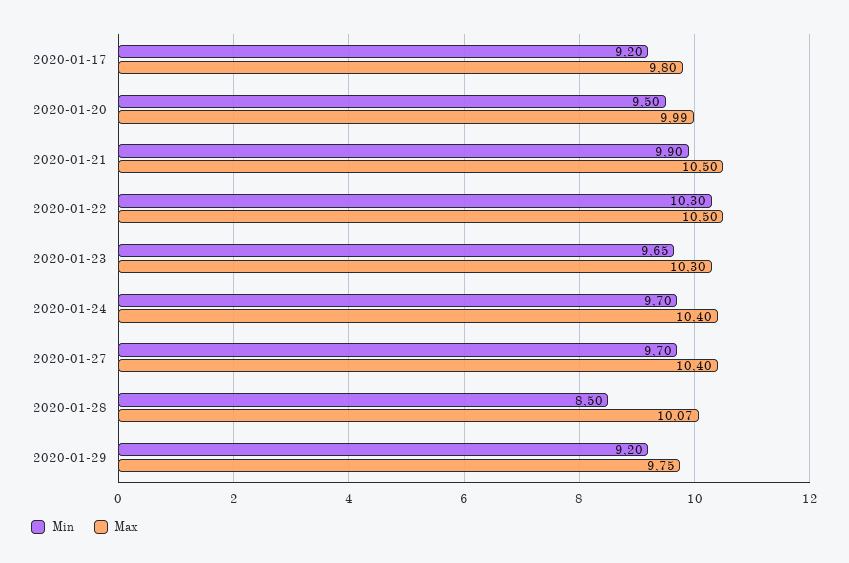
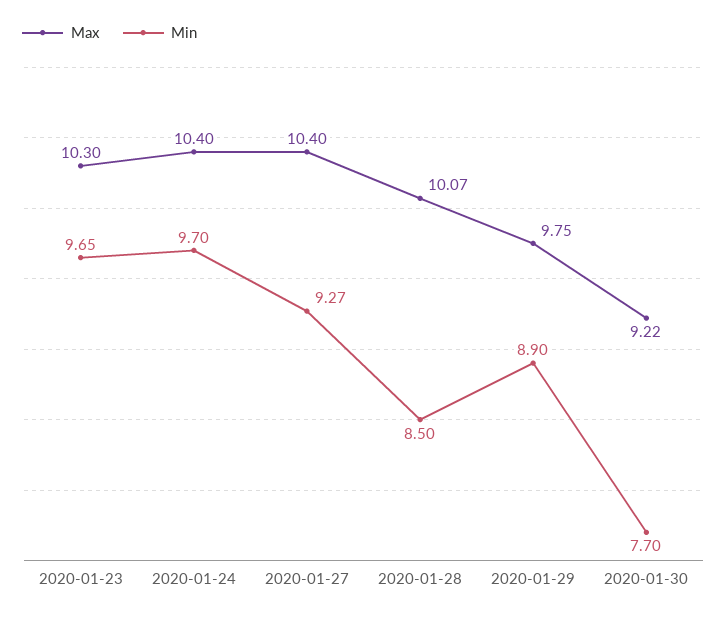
Min, 2020-01-17: 9.2 -> none
Max, 2020-01-17: 9.8 -> none
Min, 2020-01-20: 9.5 -> none
Max, 2020-01-20: 9.99 -> none
Min, 2020-01-21: 9.9 -> none
Max, 2020-01-21: 10.5 -> none
Min, 2020-01-22: 10.3 -> none
Max, 2020-01-22: 10.5 -> none
Min, 2020-01-27: 9.7 -> 9.27
Min, 2020-01-29: 9.2 -> 8.9
Max, 2020-01-30: none -> 9.22
Min, 2020-01-30: none -> 7.7

